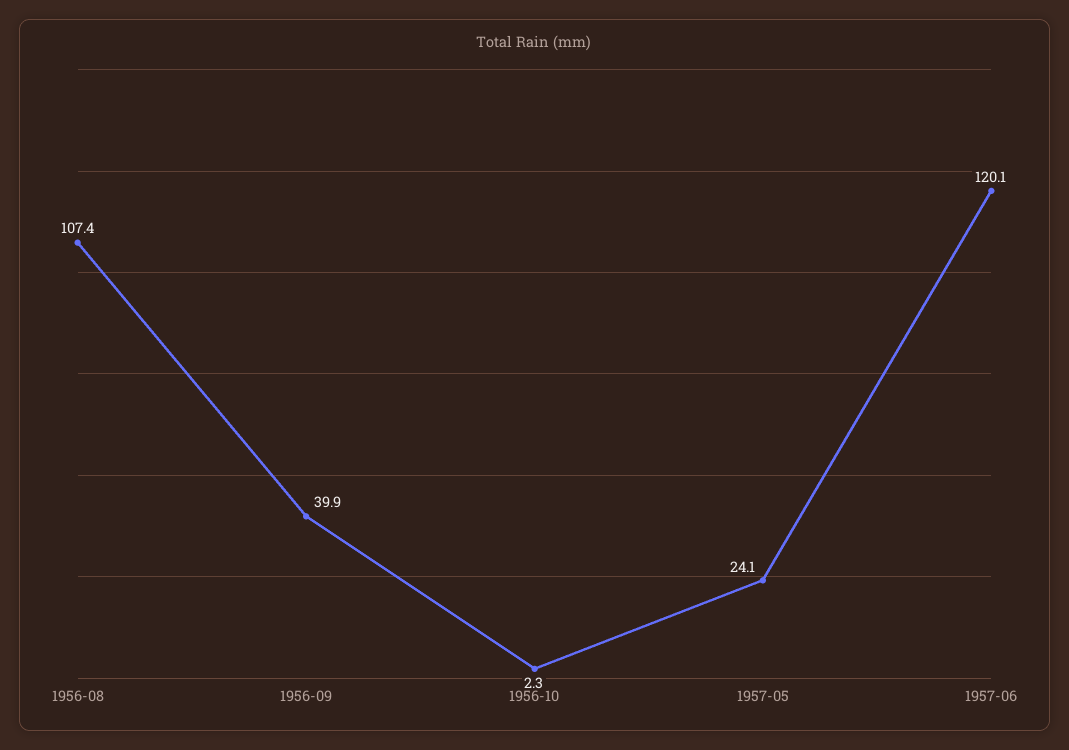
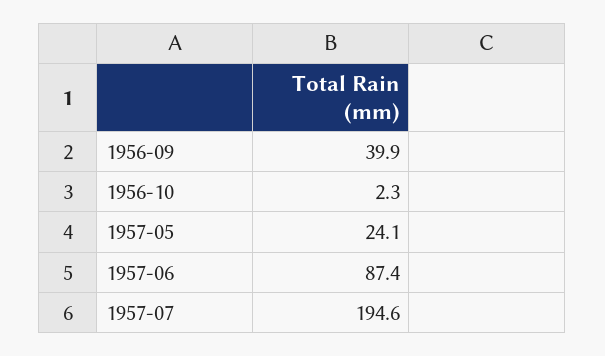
1956-08: 107.4 -> none
1957-06: 120.1 -> 87.4
1957-07: none -> 194.6

